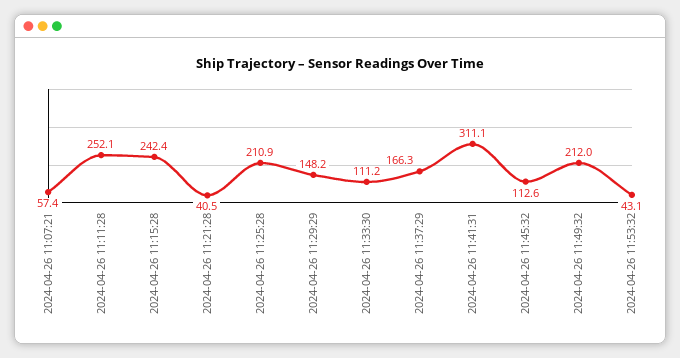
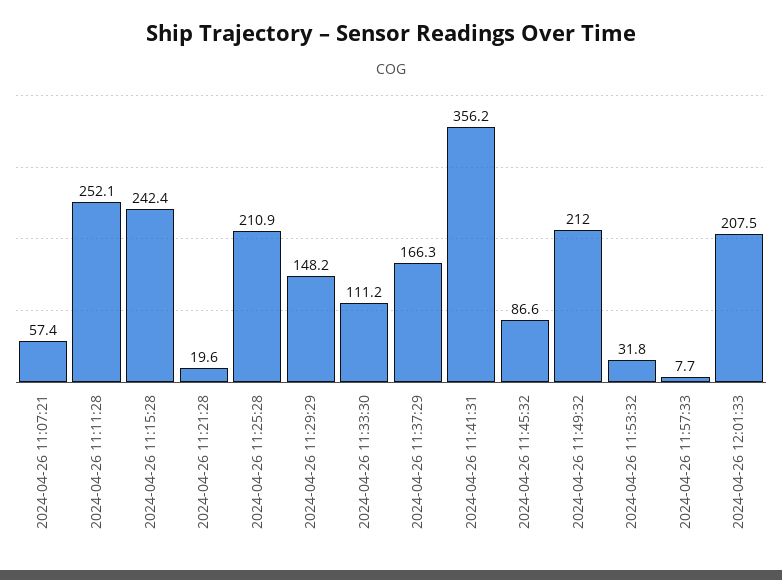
2024-04-26 11:21:28: 40.5 -> 19.6
2024-04-26 11:41:31: 311.1 -> 356.2
2024-04-26 11:45:32: 112.6 -> 86.6
2024-04-26 11:53:32: 43.1 -> 31.8
2024-04-26 11:57:33: none -> 7.7
2024-04-26 12:01:33: none -> 207.5

